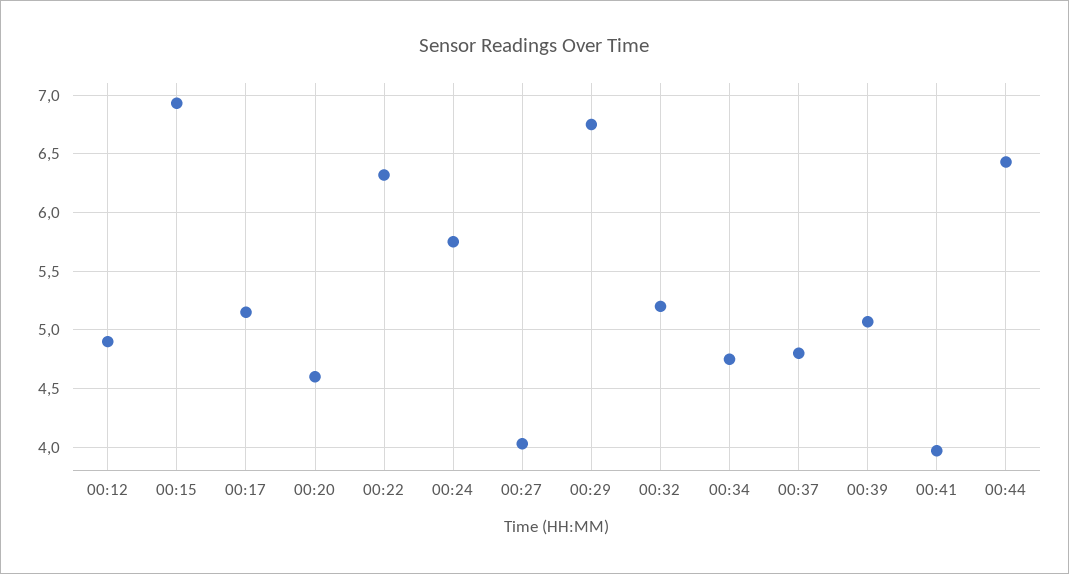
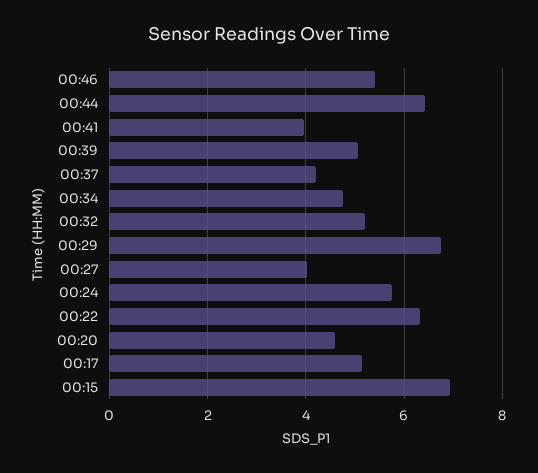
00:12: 4.9 -> none
00:37: 4.8 -> 4.2
00:46: none -> 5.4

